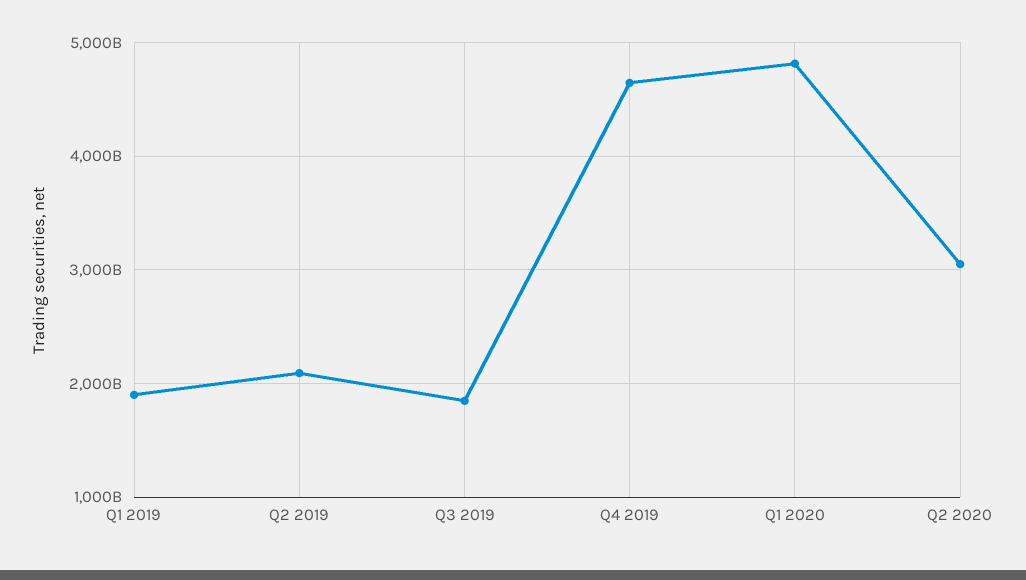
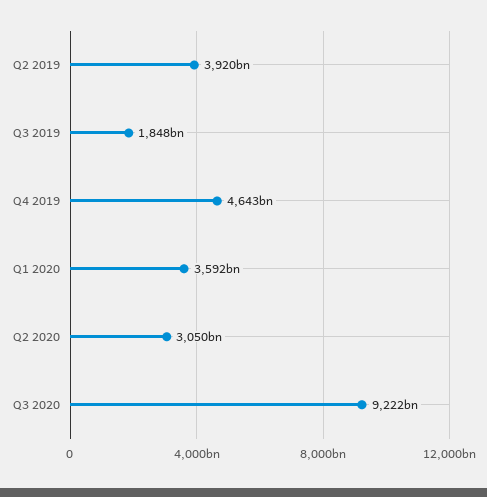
Q1 2019: 1900000000000 -> none
Q2 2019: 2100000000000 -> 3920000000000
Q1 2020: 4800000000000 -> 3592000000000
Q3 2020: none -> 9222000000000

